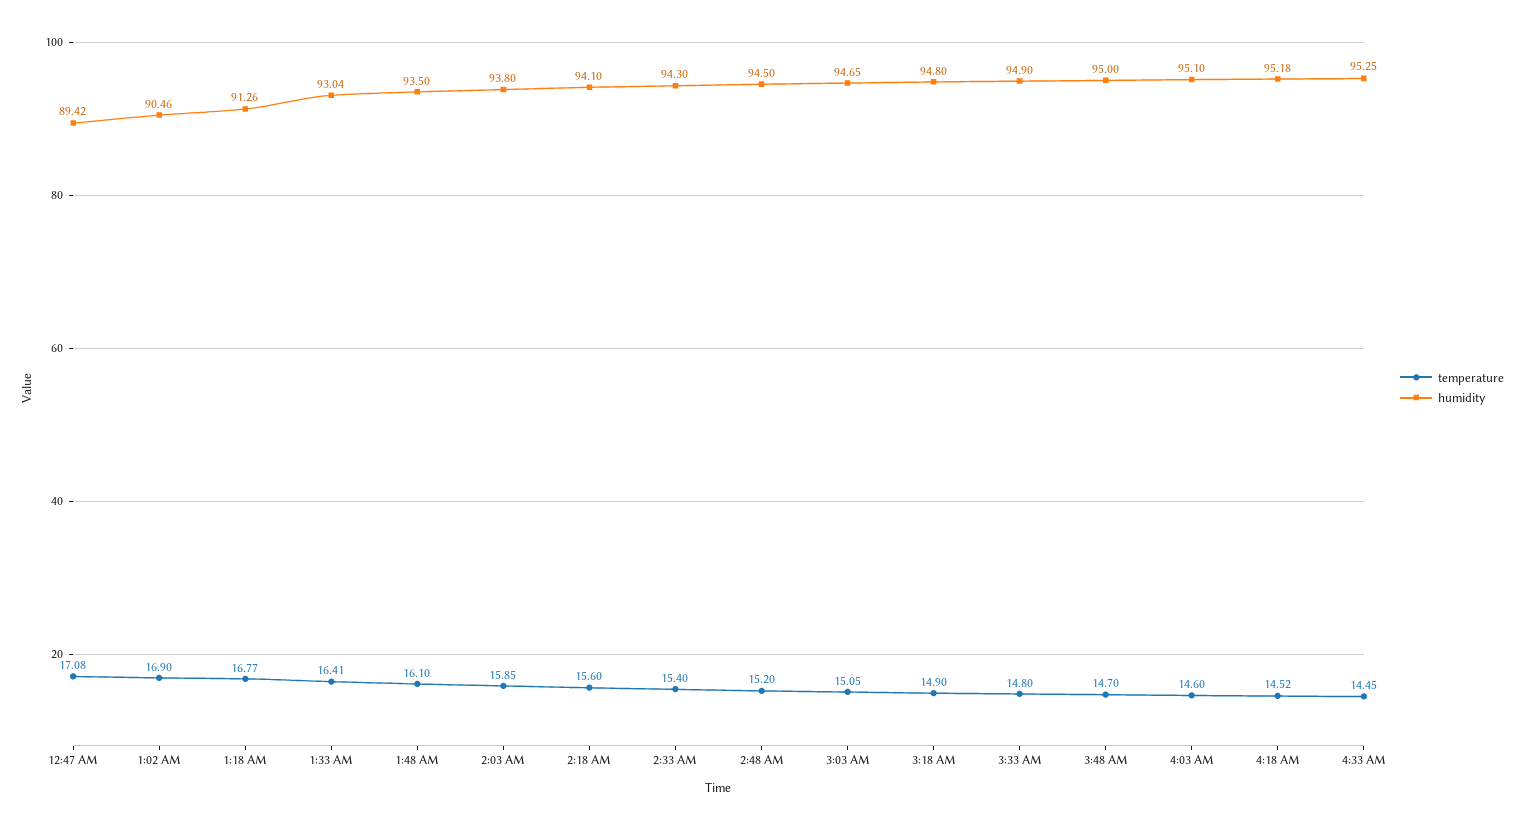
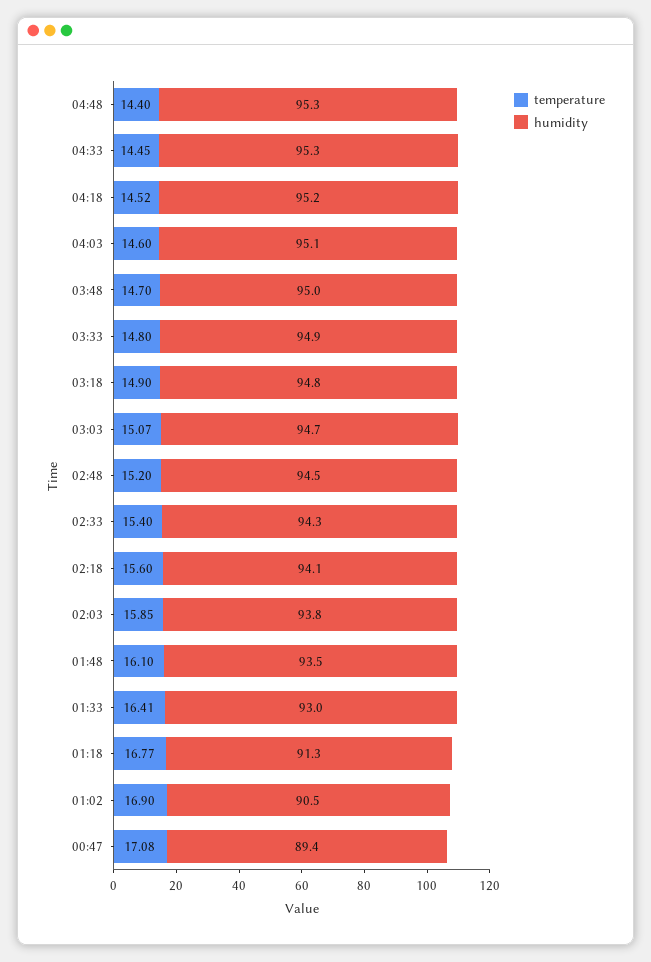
temperature, 3:03 AM: 15.05 -> 15.07
temperature, 04:48: none -> 14.4
humidity, 04:48: none -> 95.3

